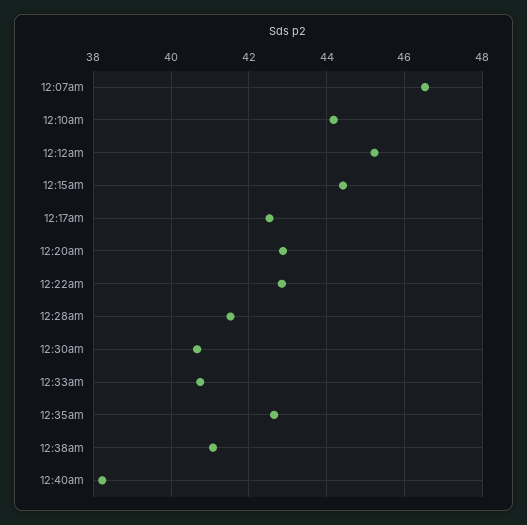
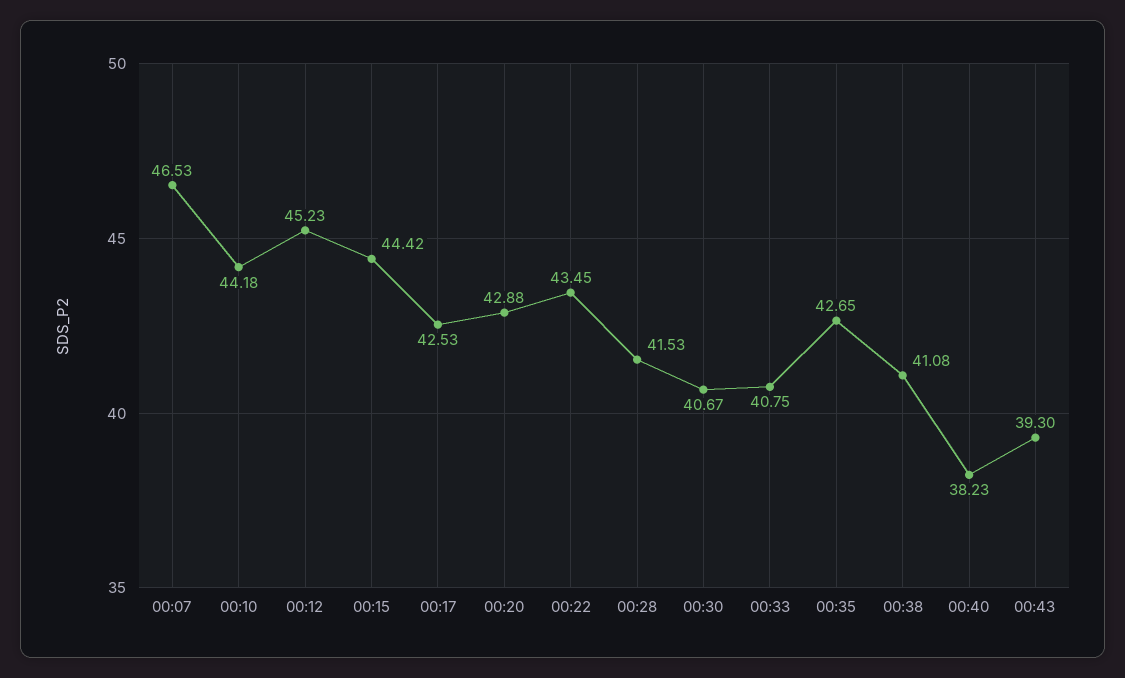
12:22am: 42.8 -> 43.45
00:43: none -> 39.3

